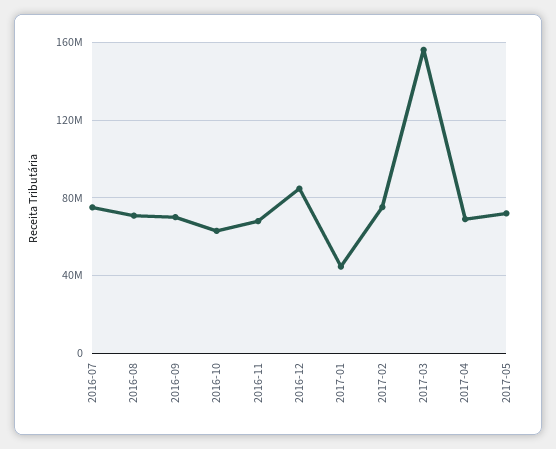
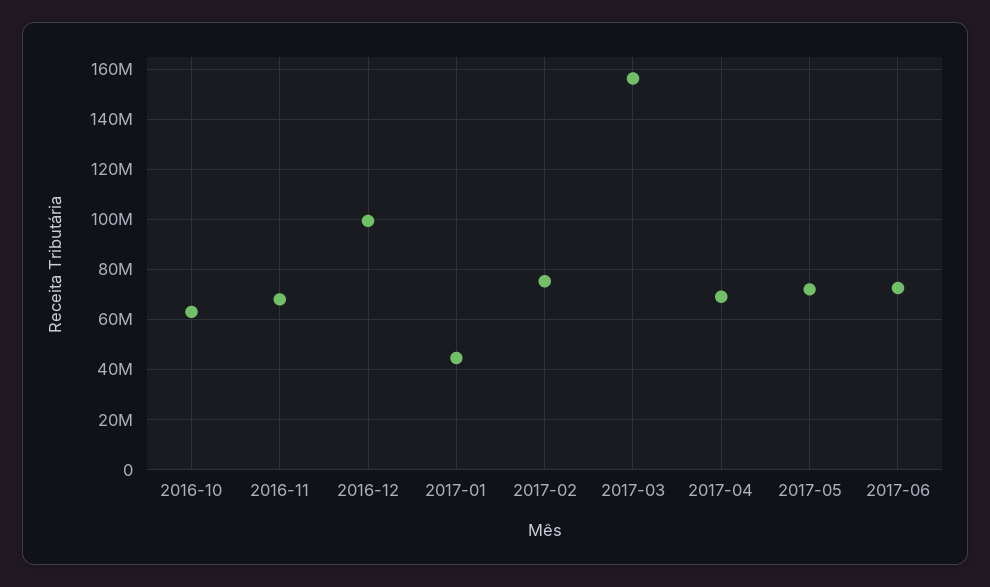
2016-07: 75000000 -> none
2016-08: 70000000 -> none
2016-09: 70000000 -> none
2016-12: 85000000 -> 100000000
2017-06: none -> 72500000

